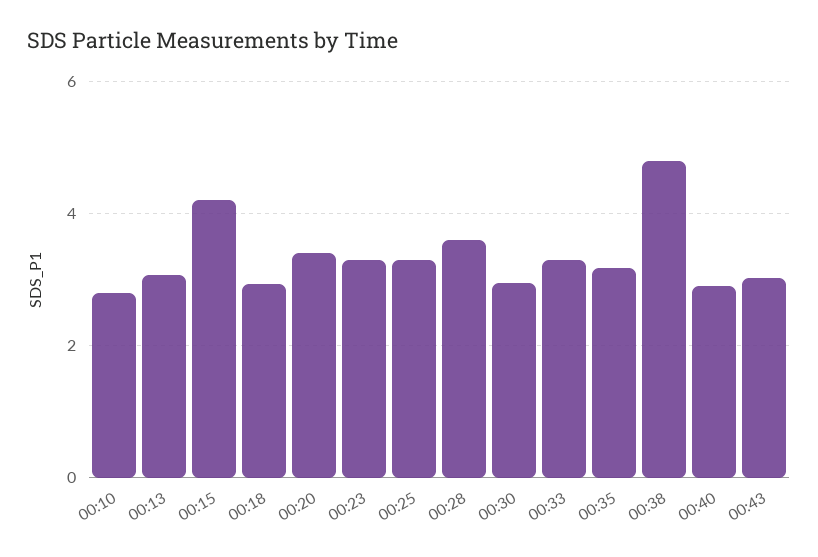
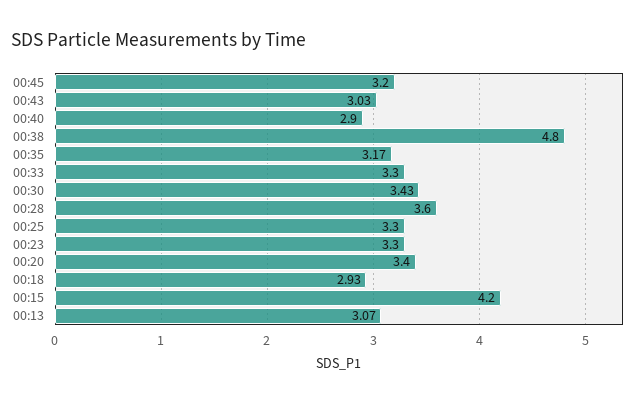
00:10: 2.8 -> none
00:30: 3 -> 3.43
00:45: none -> 3.2

